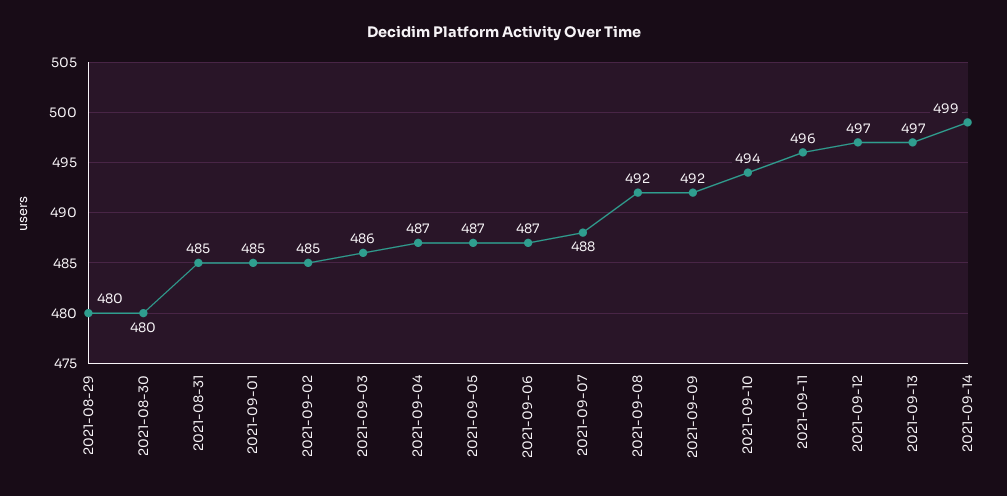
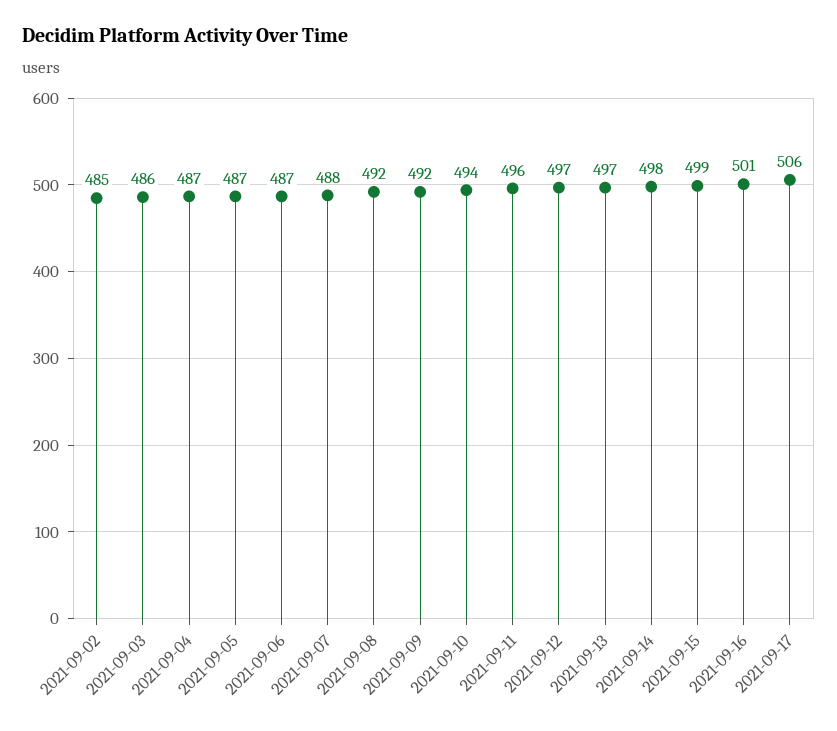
2021-08-29: 480 -> none
2021-08-30: 480 -> none
2021-08-31: 485 -> none
2021-09-01: 485 -> none
2021-09-14: 499 -> 498
2021-09-15: none -> 499
2021-09-16: none -> 501
2021-09-17: none -> 506

